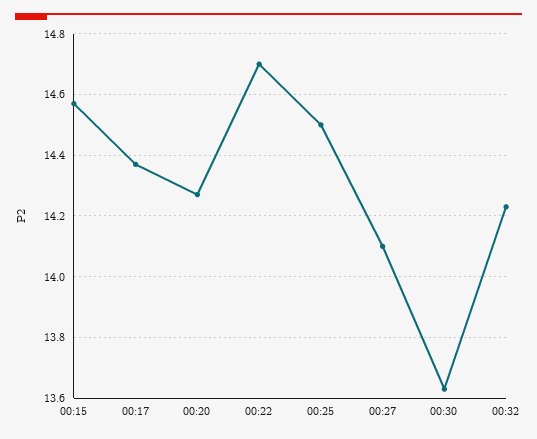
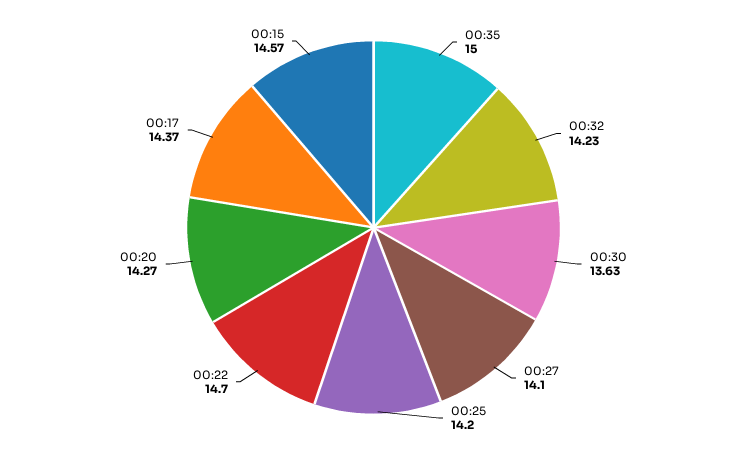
00:25: 14.5 -> 14.2
00:35: none -> 15

